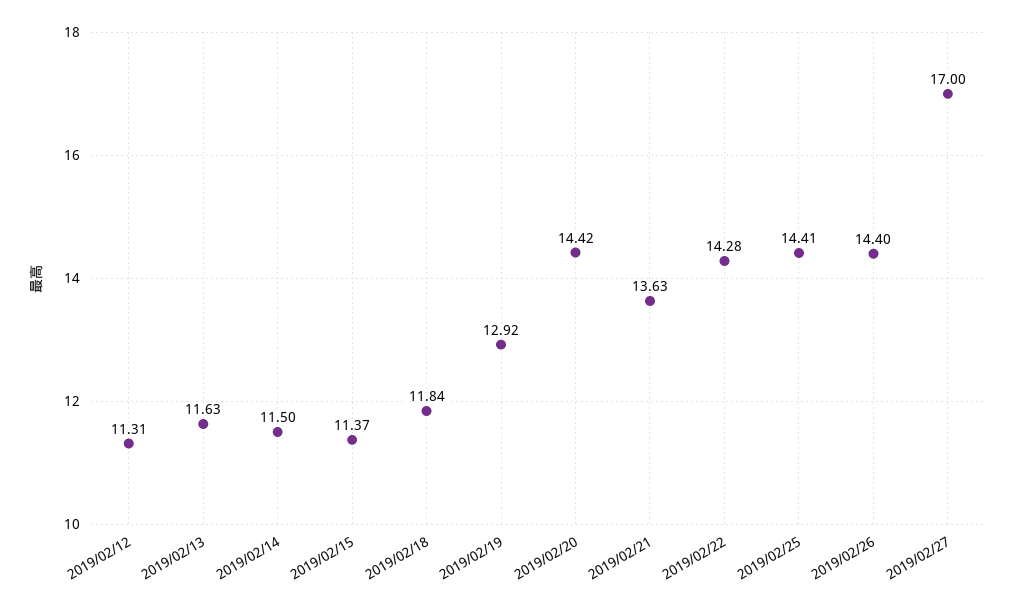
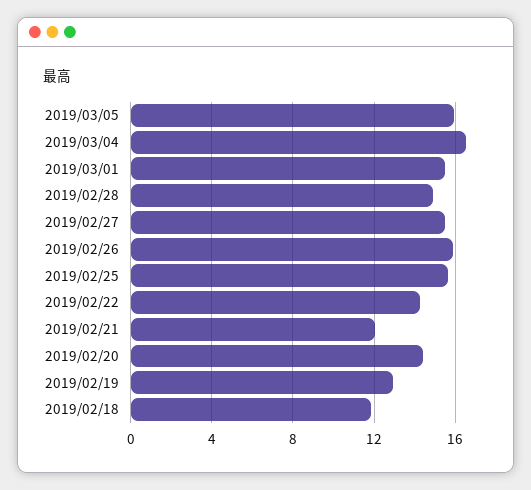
2019/02/12: 11.31 -> none
2019/02/13: 11.63 -> none
2019/02/14: 11.5 -> none
2019/02/15: 11.37 -> none
2019/02/21: 13.63 -> 12
2019/02/25: 14.41 -> 15.5
2019/02/26: 14.4 -> 16
2019/02/27: 17 -> 15.5
2019/03/05: none -> 16
2019/03/04: none -> 16.5
2019/03/01: none -> 15.5
2019/02/28: none -> 15

